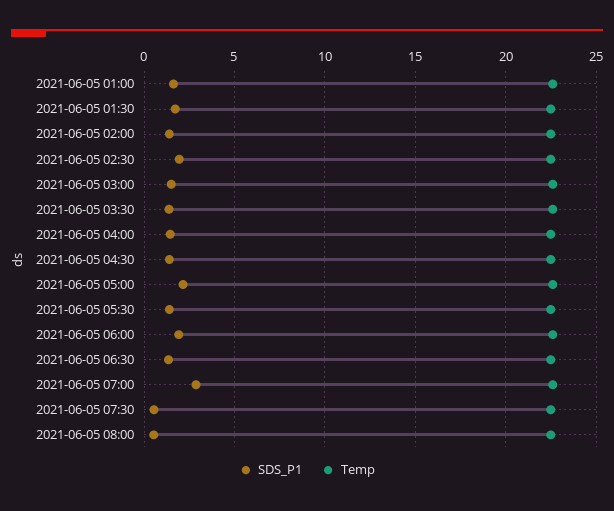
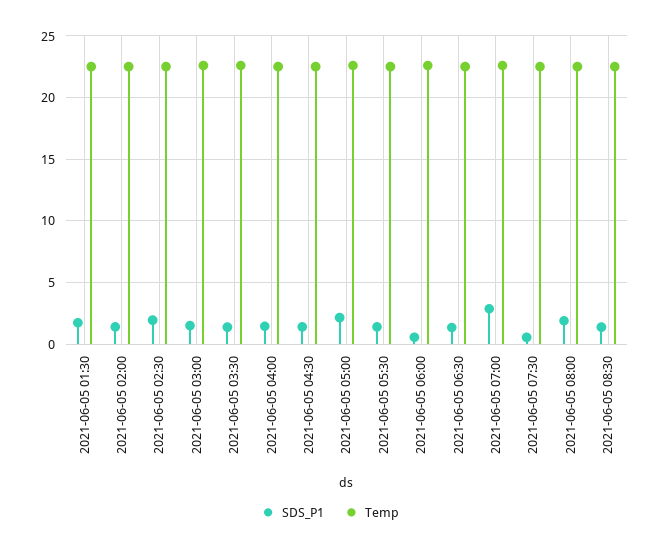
SDS_P1, 2021-06-05 01:00: 1.5 -> none
Temp, 2021-06-05 01:00: 22.5 -> none
SDS_P1, 2021-06-05 06:00: 2 -> 0.5
SDS_P1, 2021-06-05 08:00: 0.5 -> 2
SDS_P1, 2021-06-05 08:30: none -> 1.5
Temp, 2021-06-05 08:30: none -> 22.5

